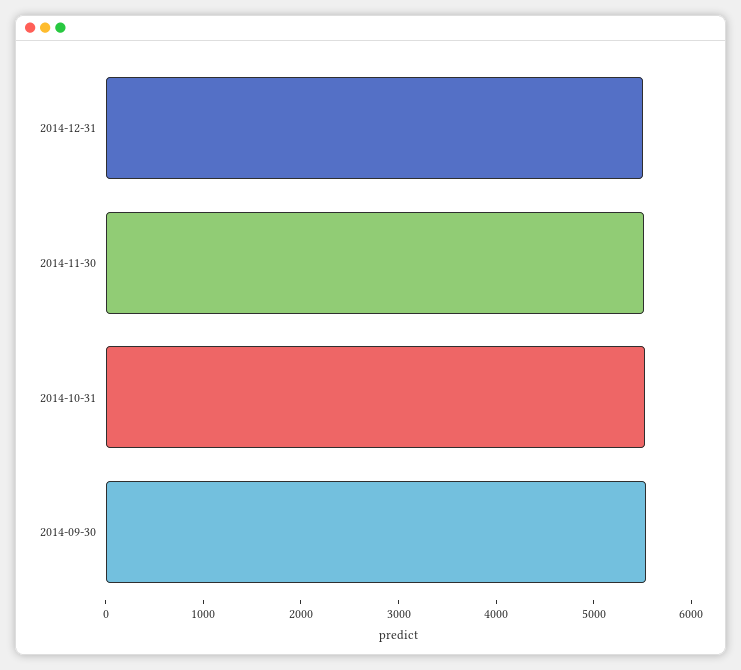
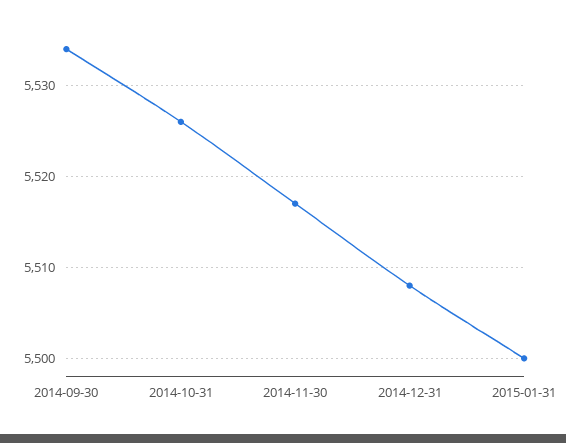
2015-01-31: none -> 5500

